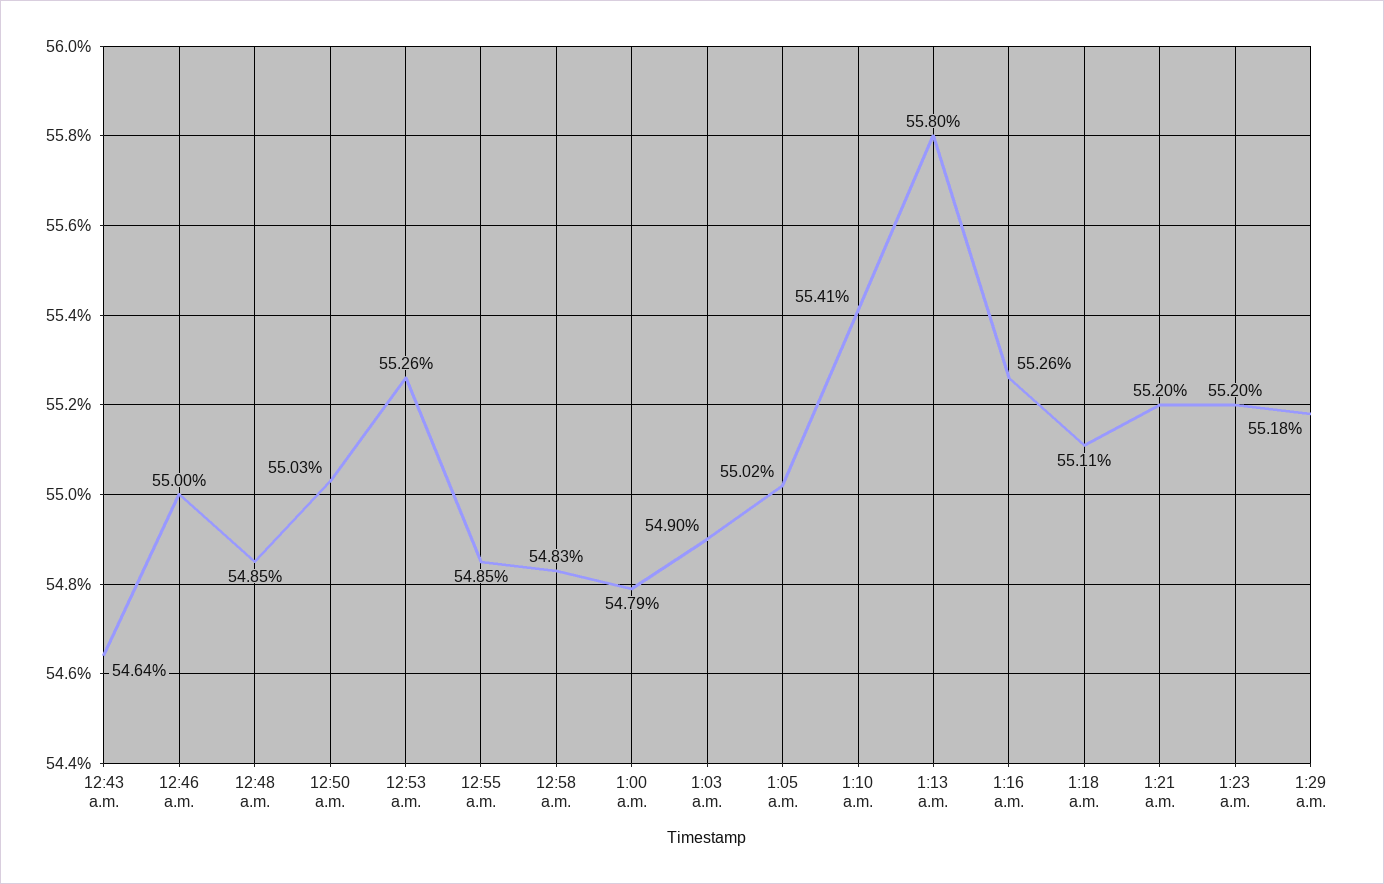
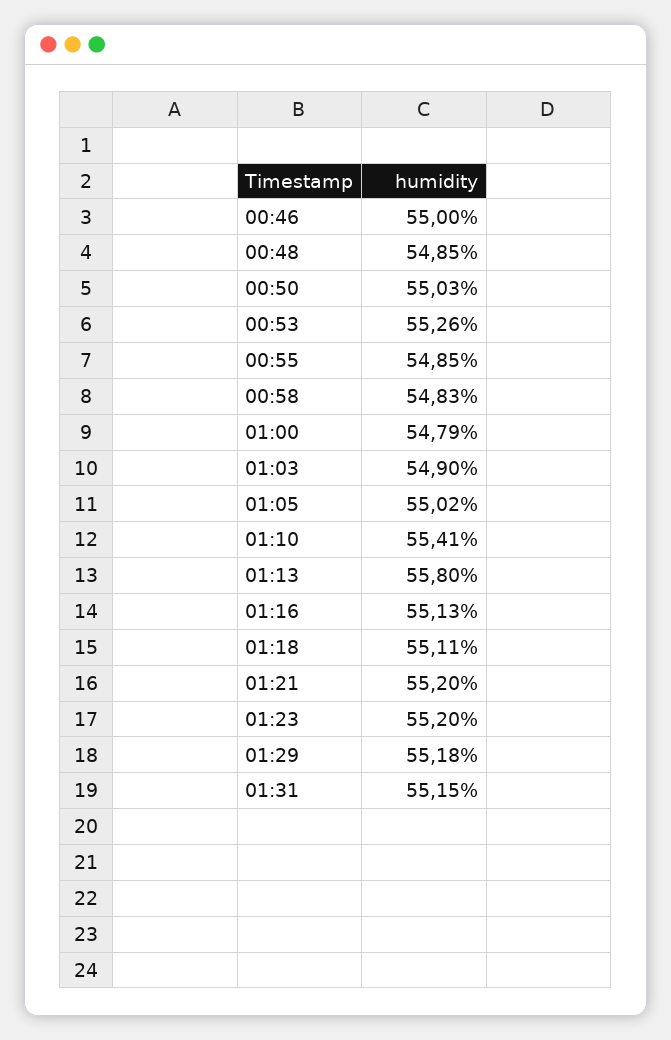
12:43 a.m.: 54.64 -> none
1:16 a.m.: 55.26 -> 55.13
01:31: none -> 55.15

